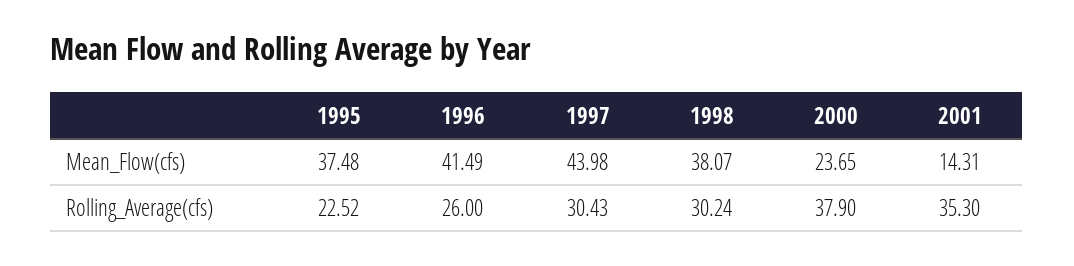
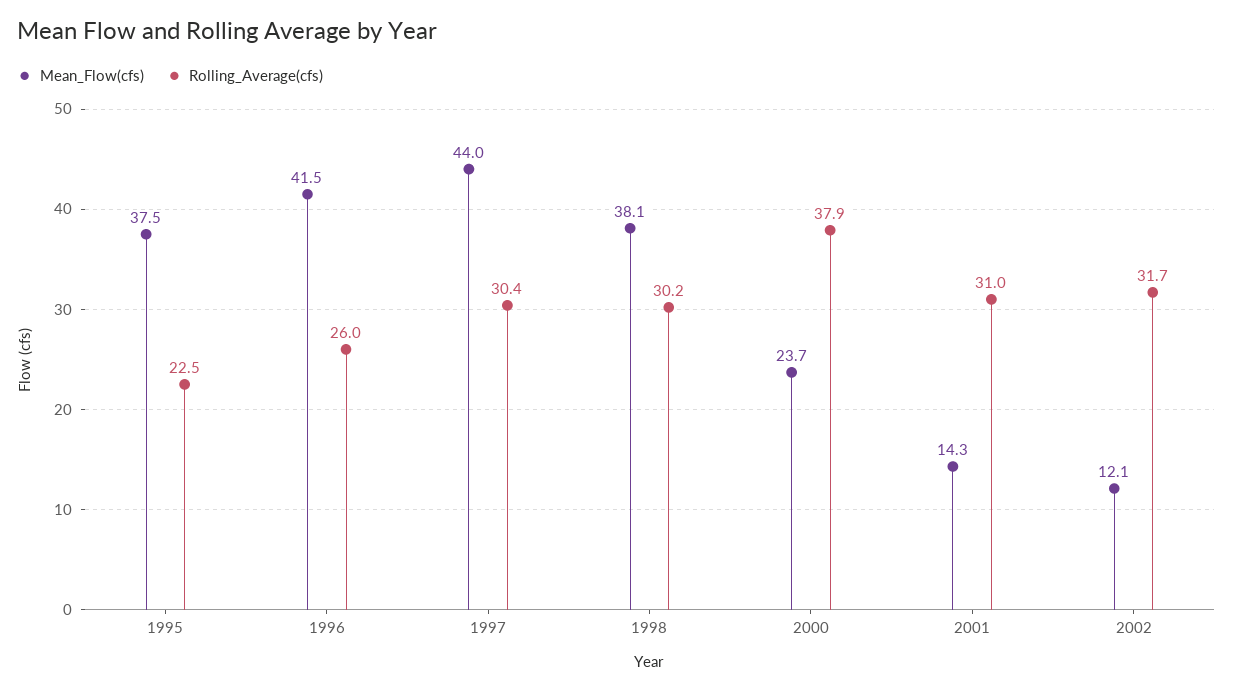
Rolling_Average(cfs), 2001: 35.3 -> 31
Mean_Flow(cfs), 2002: none -> 12.1
Rolling_Average(cfs), 2002: none -> 31.7

